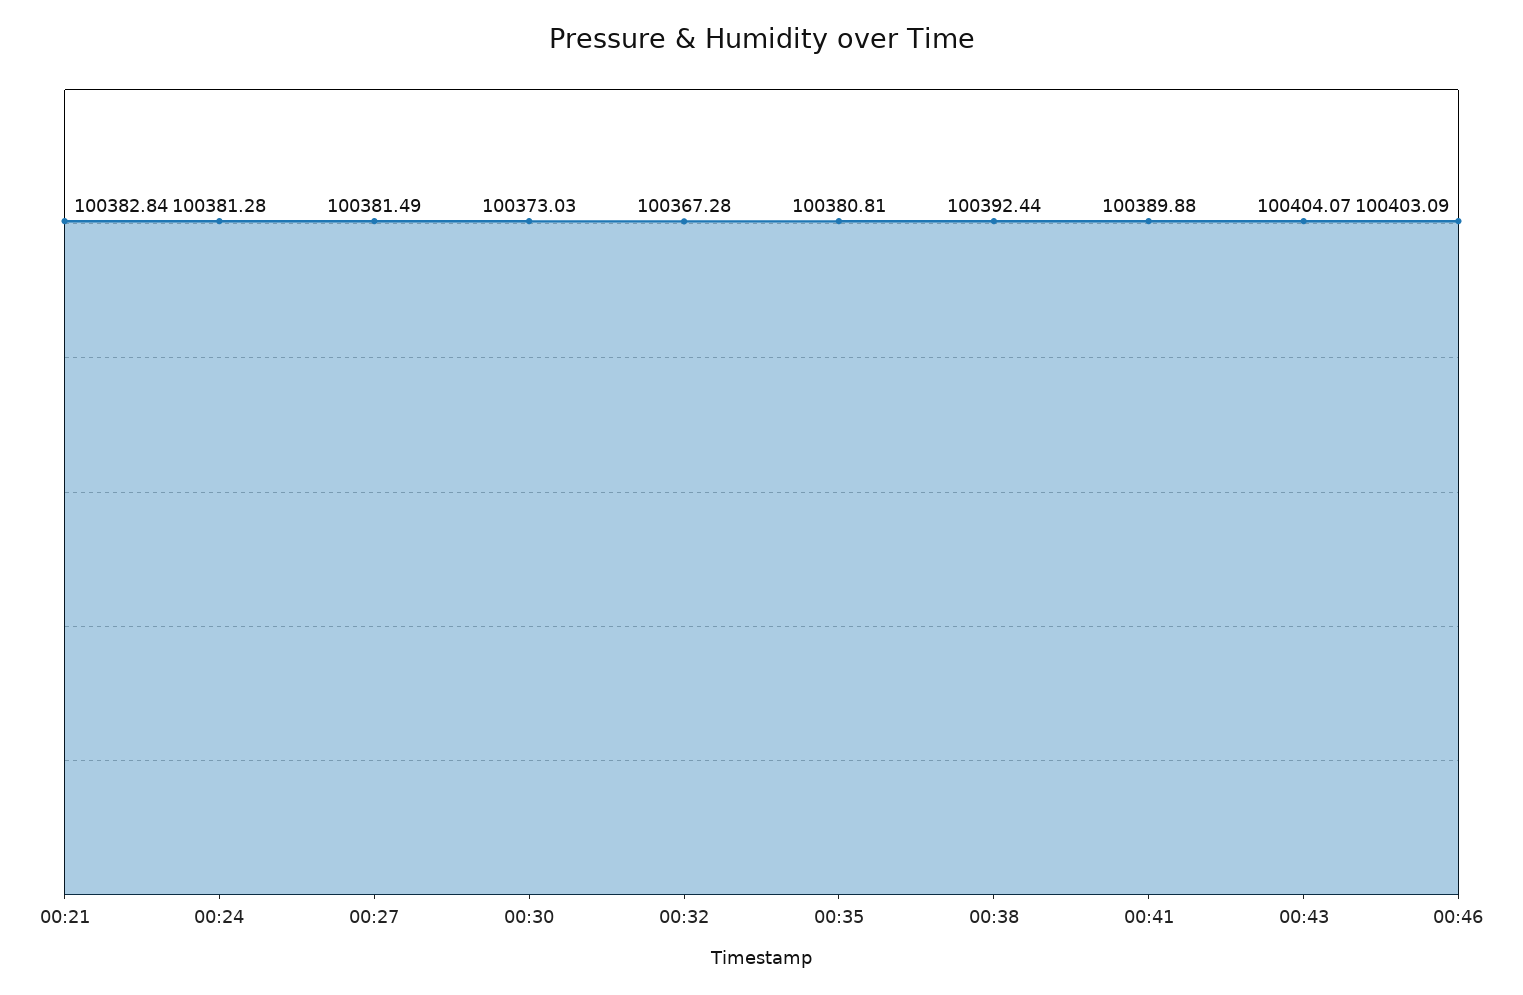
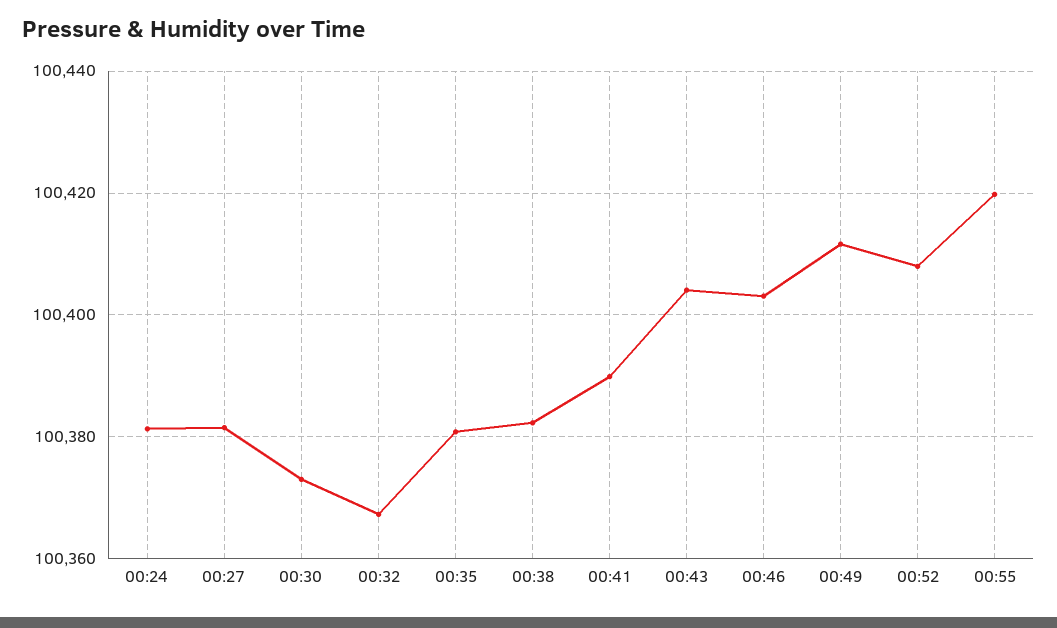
00:21: 100382.84 -> none
00:38: 100392.44 -> 100382
00:49: none -> 100412
00:52: none -> 100408
00:55: none -> 100420

